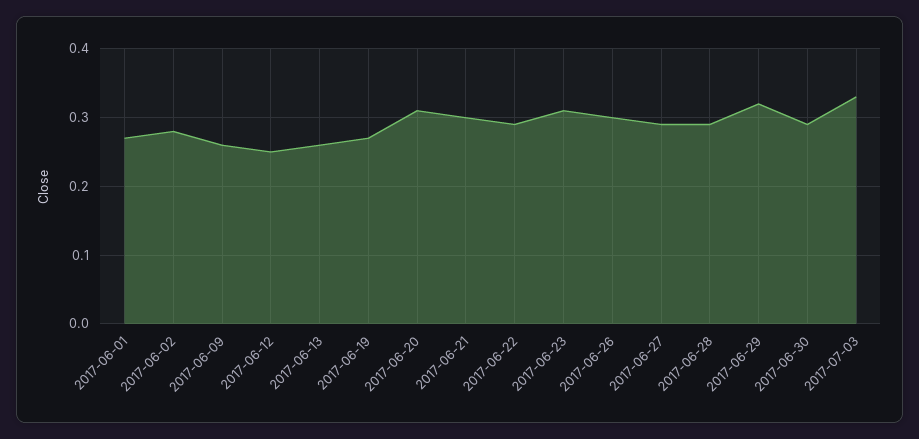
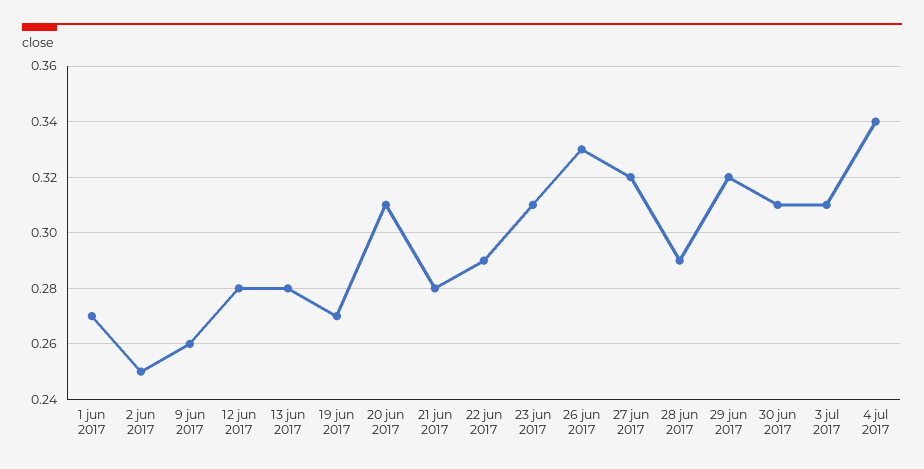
2017-06-02: 0.28 -> 0.25
2017-06-12: 0.25 -> 0.28
2017-06-13: 0.26 -> 0.28
2017-06-21: 0.3 -> 0.28
2017-06-26: 0.3 -> 0.33
2017-06-27: 0.29 -> 0.32
2017-06-30: 0.29 -> 0.31
2017-07-03: 0.33 -> 0.31
4 jul 2017: none -> 0.34

